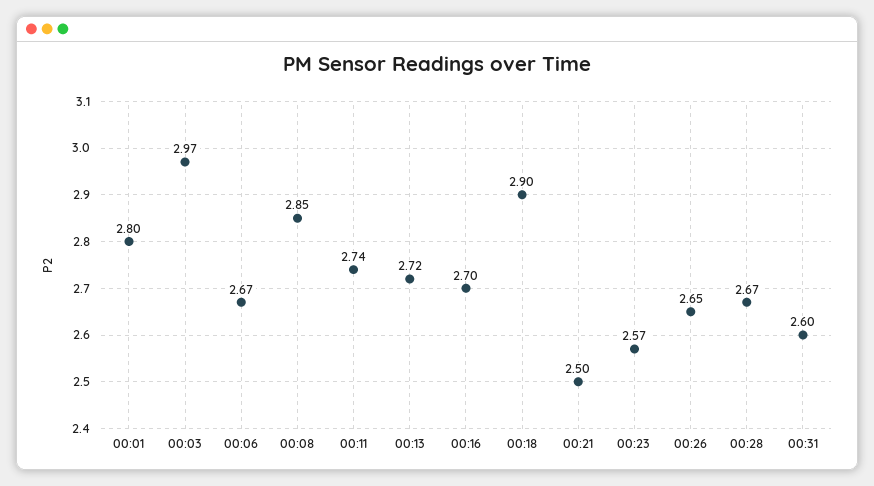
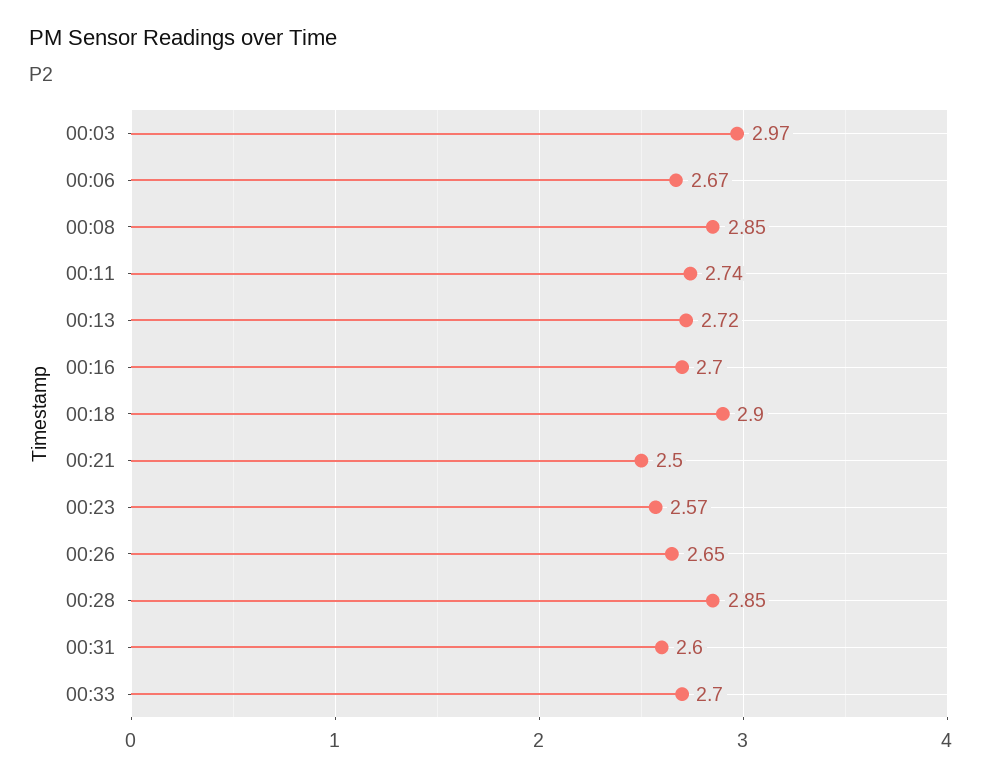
00:01: 2.8 -> none
00:28: 2.67 -> 2.85
00:33: none -> 2.7

